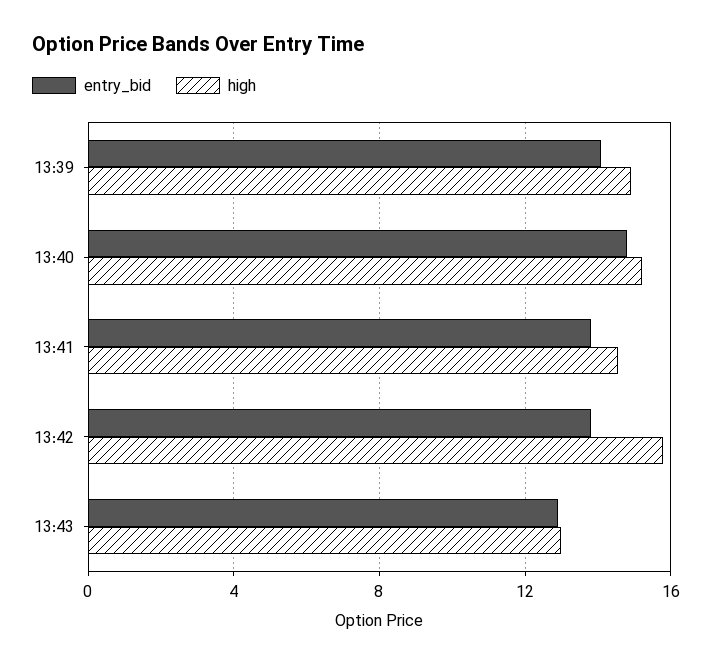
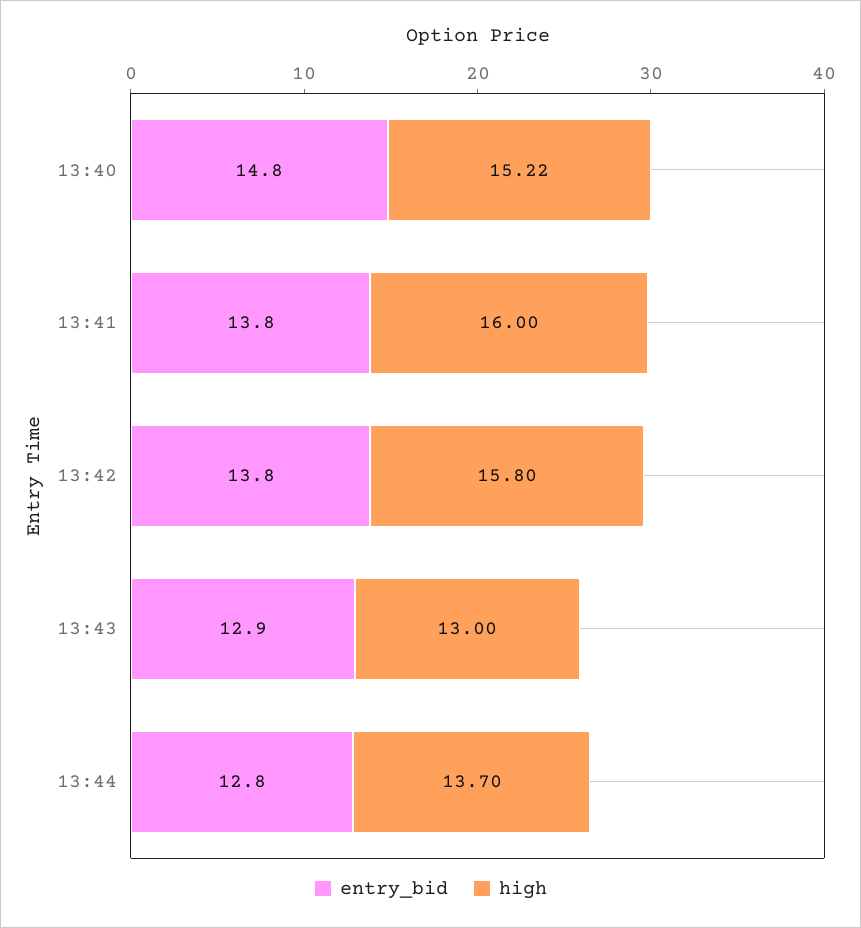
entry_bid, 13:39: 14 -> none
high, 13:39: 15 -> none
high, 13:41: 14.5 -> 16
entry_bid, 13:44: none -> 12.8
high, 13:44: none -> 13.7

